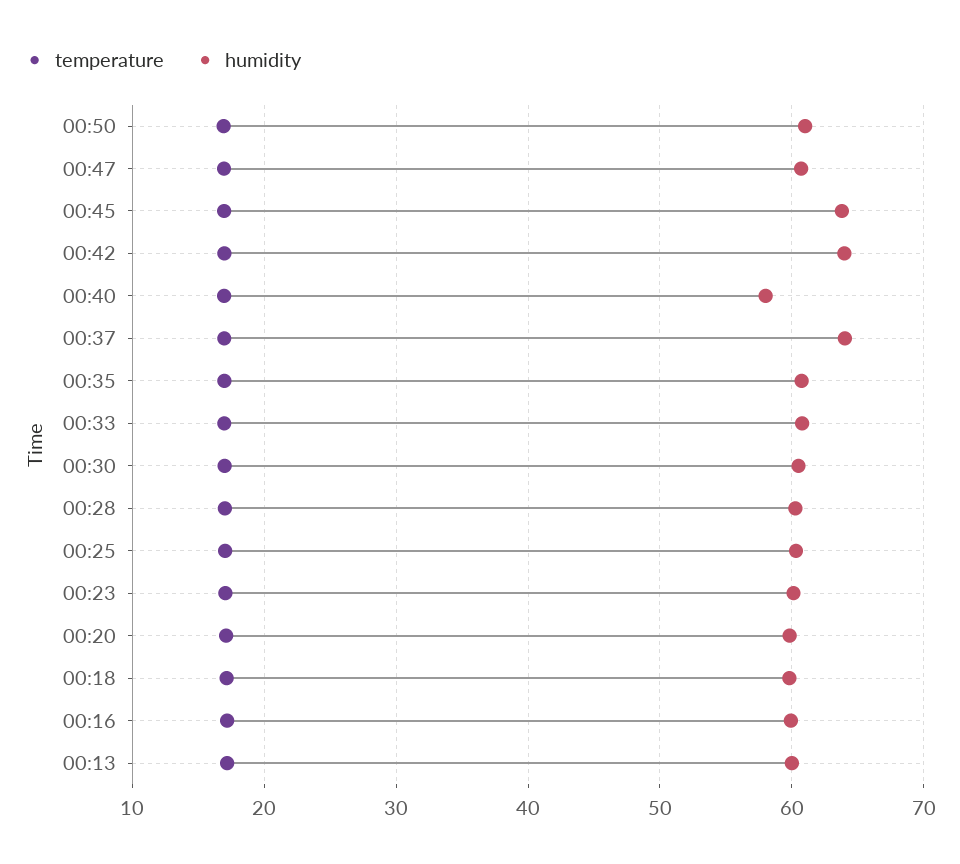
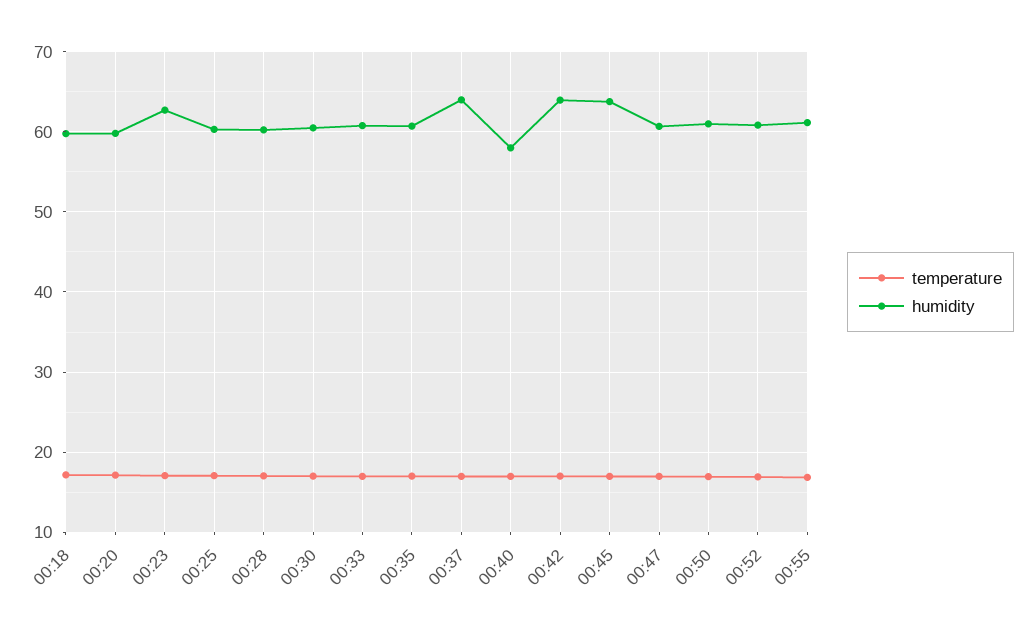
humidity, 00:23: 60 -> 63
temperature, 00:16: 17 -> none
humidity, 00:16: 60 -> none
temperature, 00:13: 17 -> none
humidity, 00:13: 60 -> none
temperature, 00:52: none -> 17
humidity, 00:52: none -> 61
temperature, 00:55: none -> 17
humidity, 00:55: none -> 61

